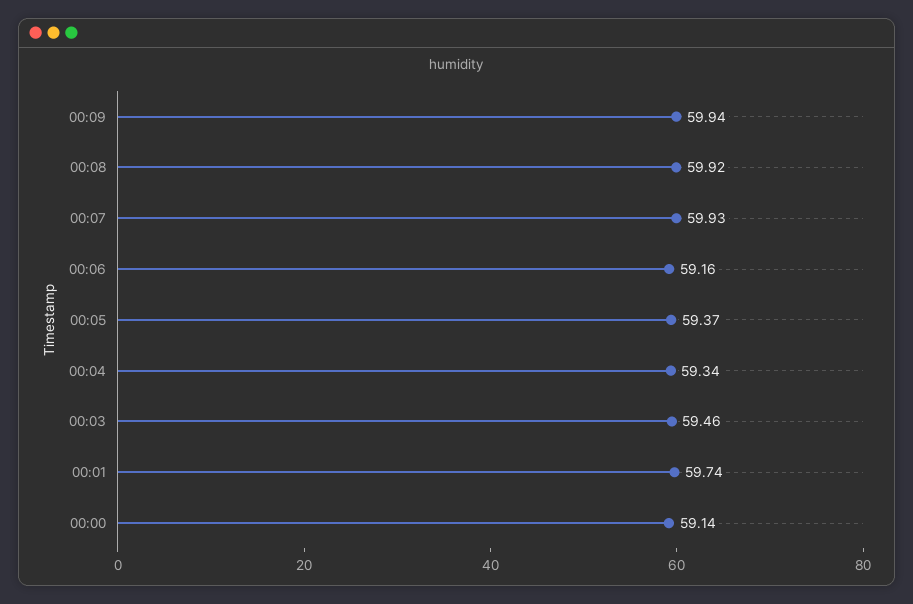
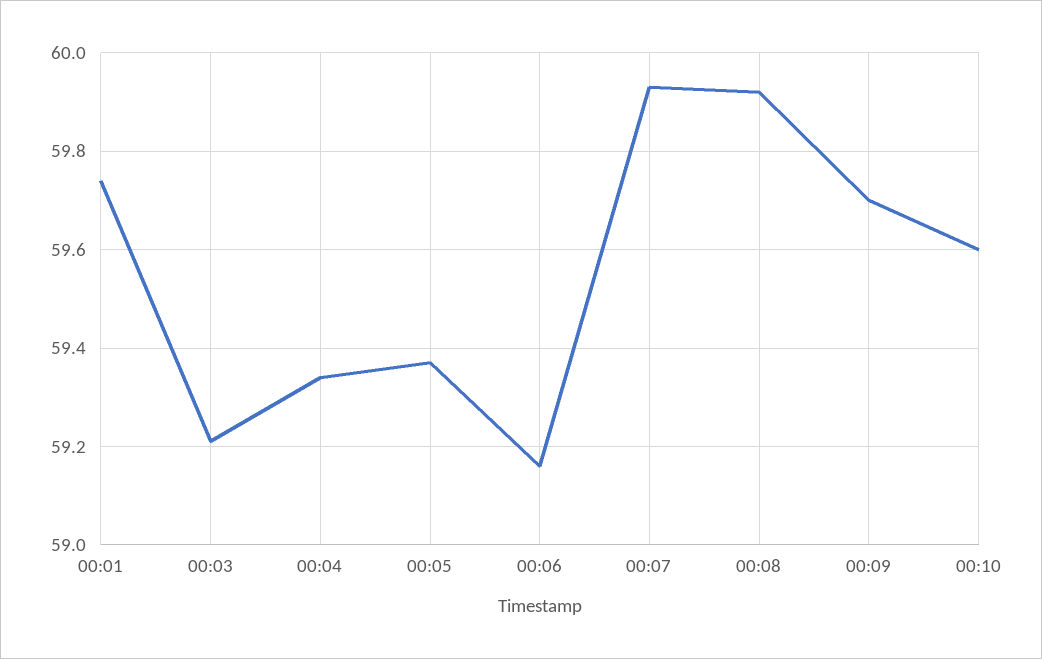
00:09: 59.94 -> 59.7
00:03: 59.46 -> 59.2
00:00: 59.14 -> none
00:10: none -> 59.6

